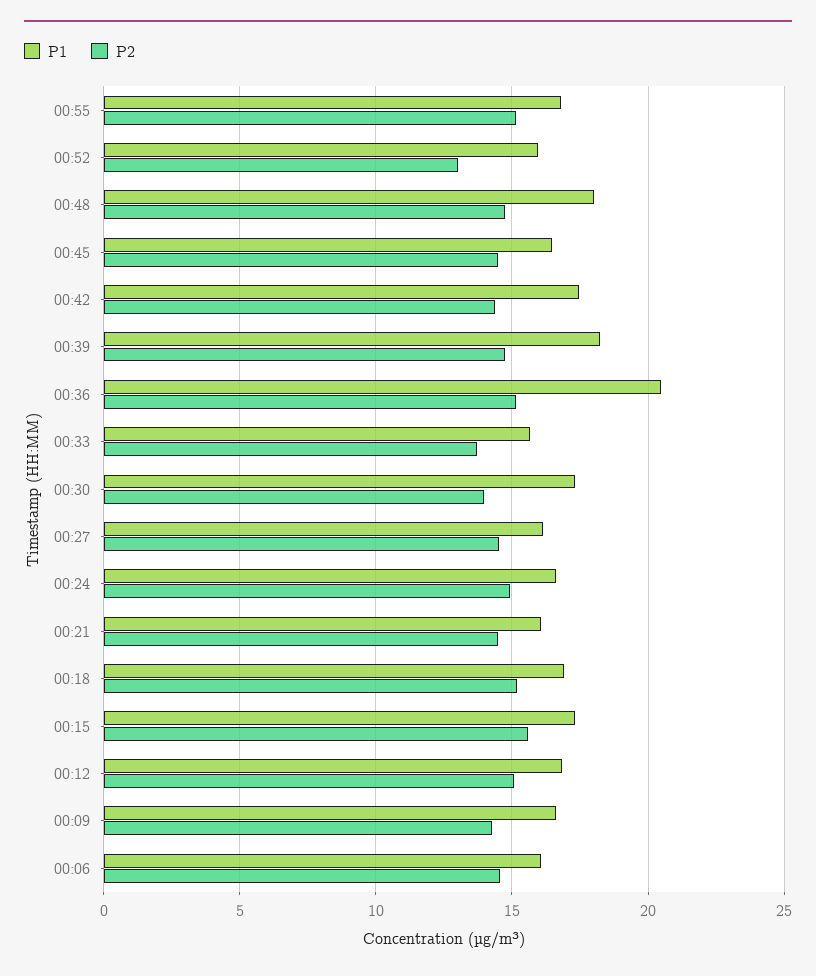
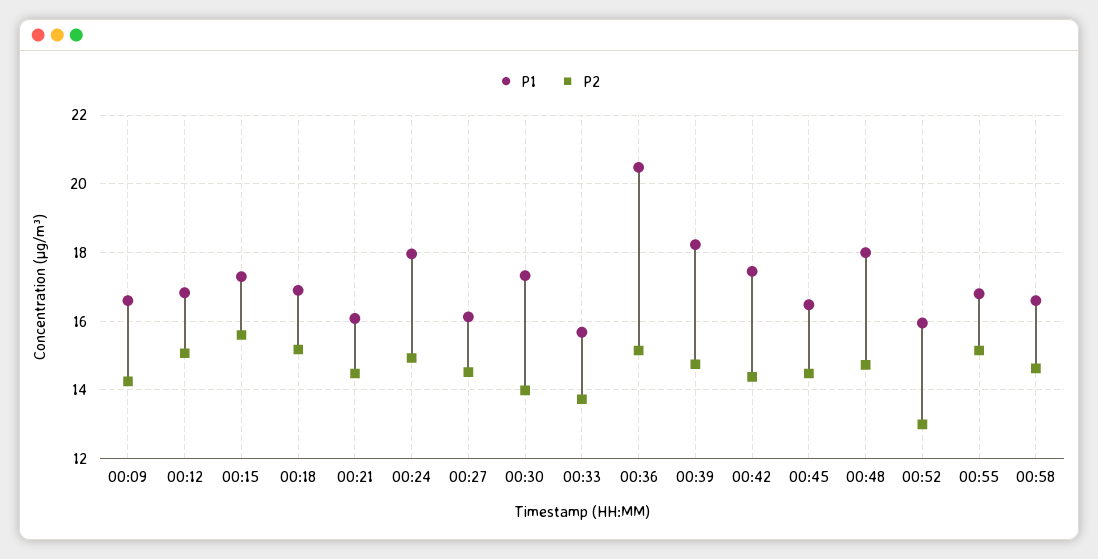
P1, 00:24: 16.5 -> 18
P1, 00:06: 16 -> none
P2, 00:06: 14.5 -> none
P1, 00:58: none -> 16.6
P2, 00:58: none -> 14.6

